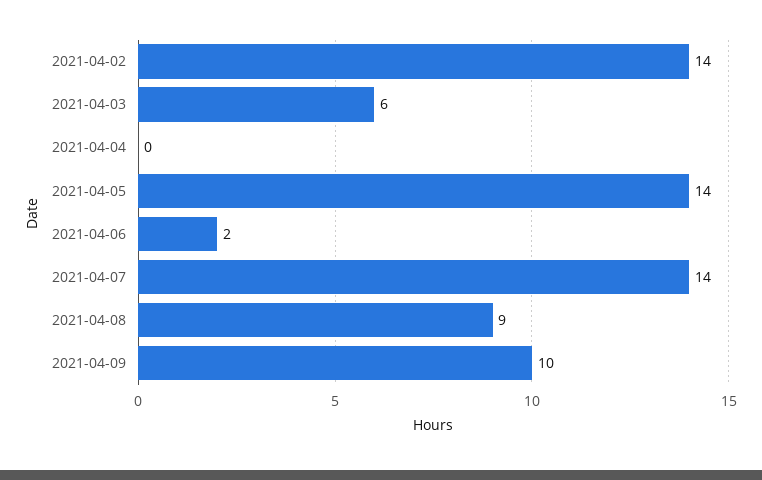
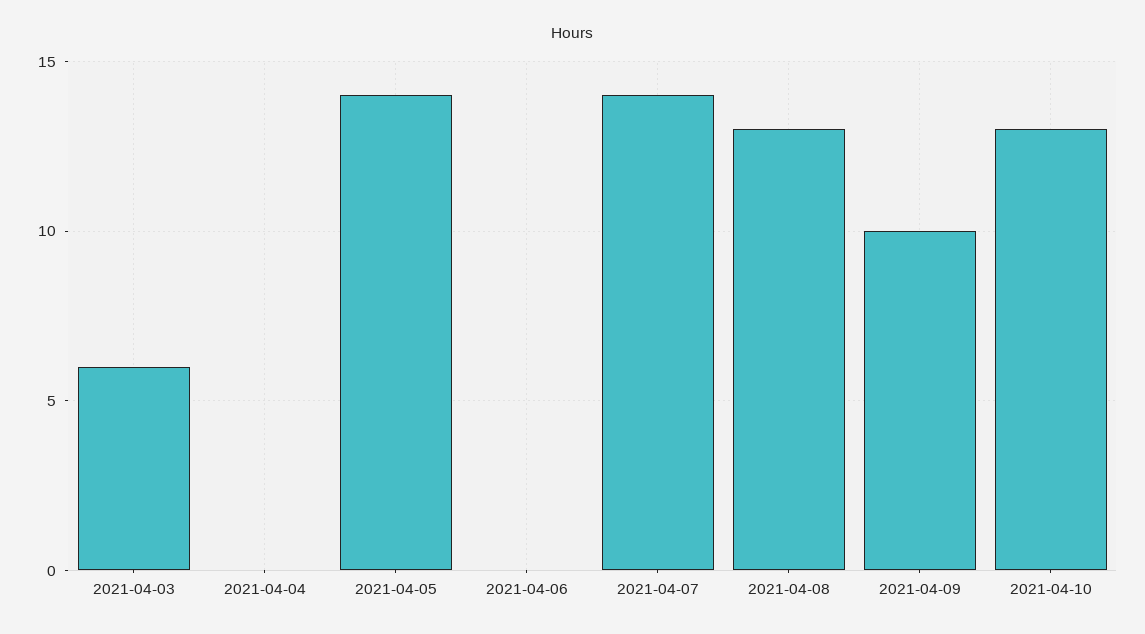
2021-04-02: 14 -> none
2021-04-06: 2 -> 0
2021-04-08: 9 -> 13
2021-04-10: none -> 13

